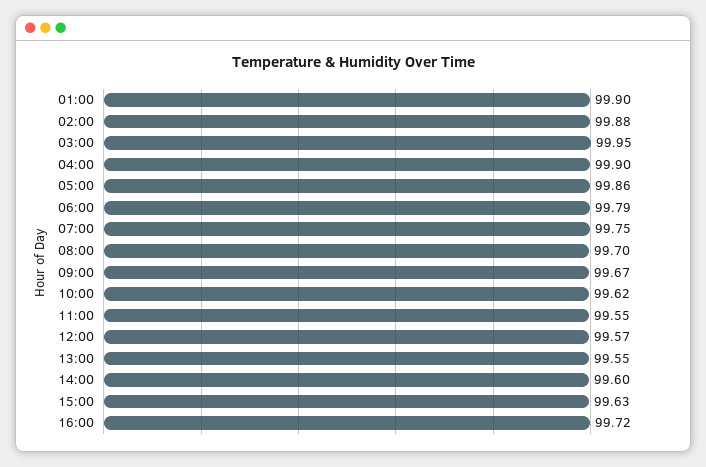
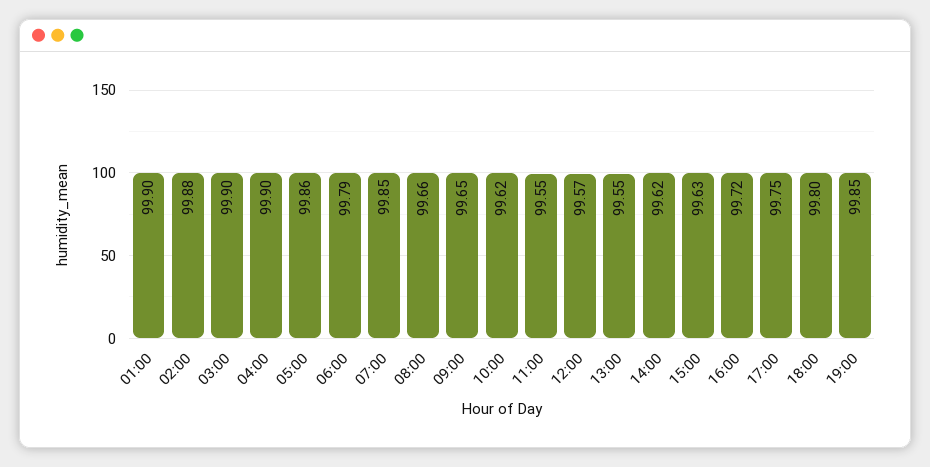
03:00: 99.95 -> 99.9
07:00: 99.75 -> 99.85
08:00: 99.7 -> 99.66
09:00: 99.67 -> 99.65
14:00: 99.6 -> 99.62
17:00: none -> 99.75
18:00: none -> 99.8
19:00: none -> 99.85

